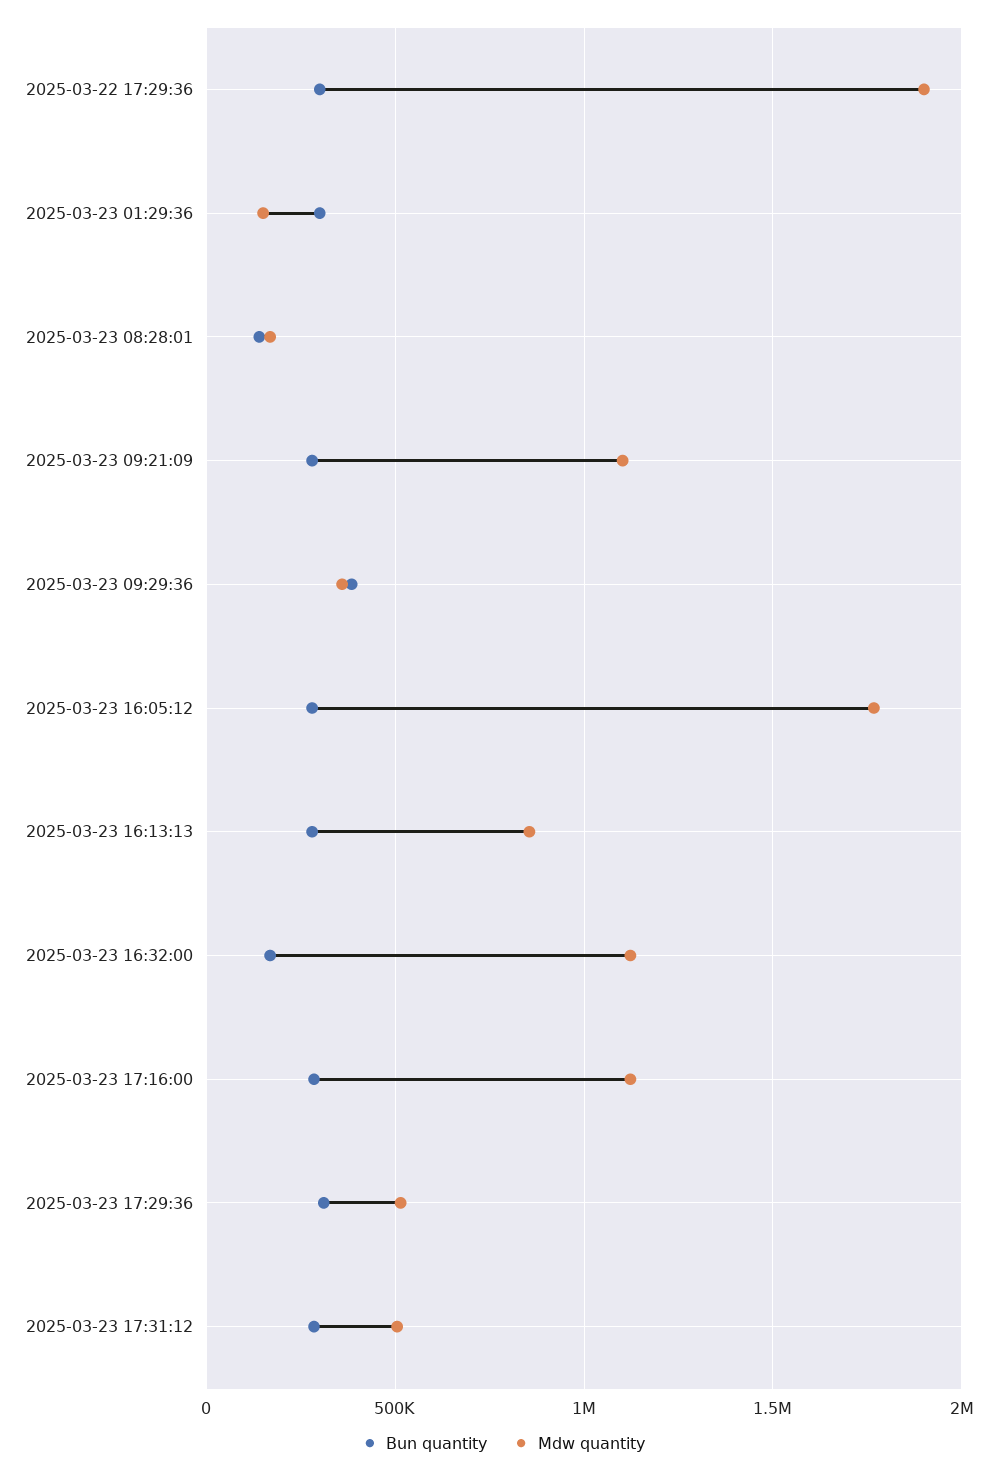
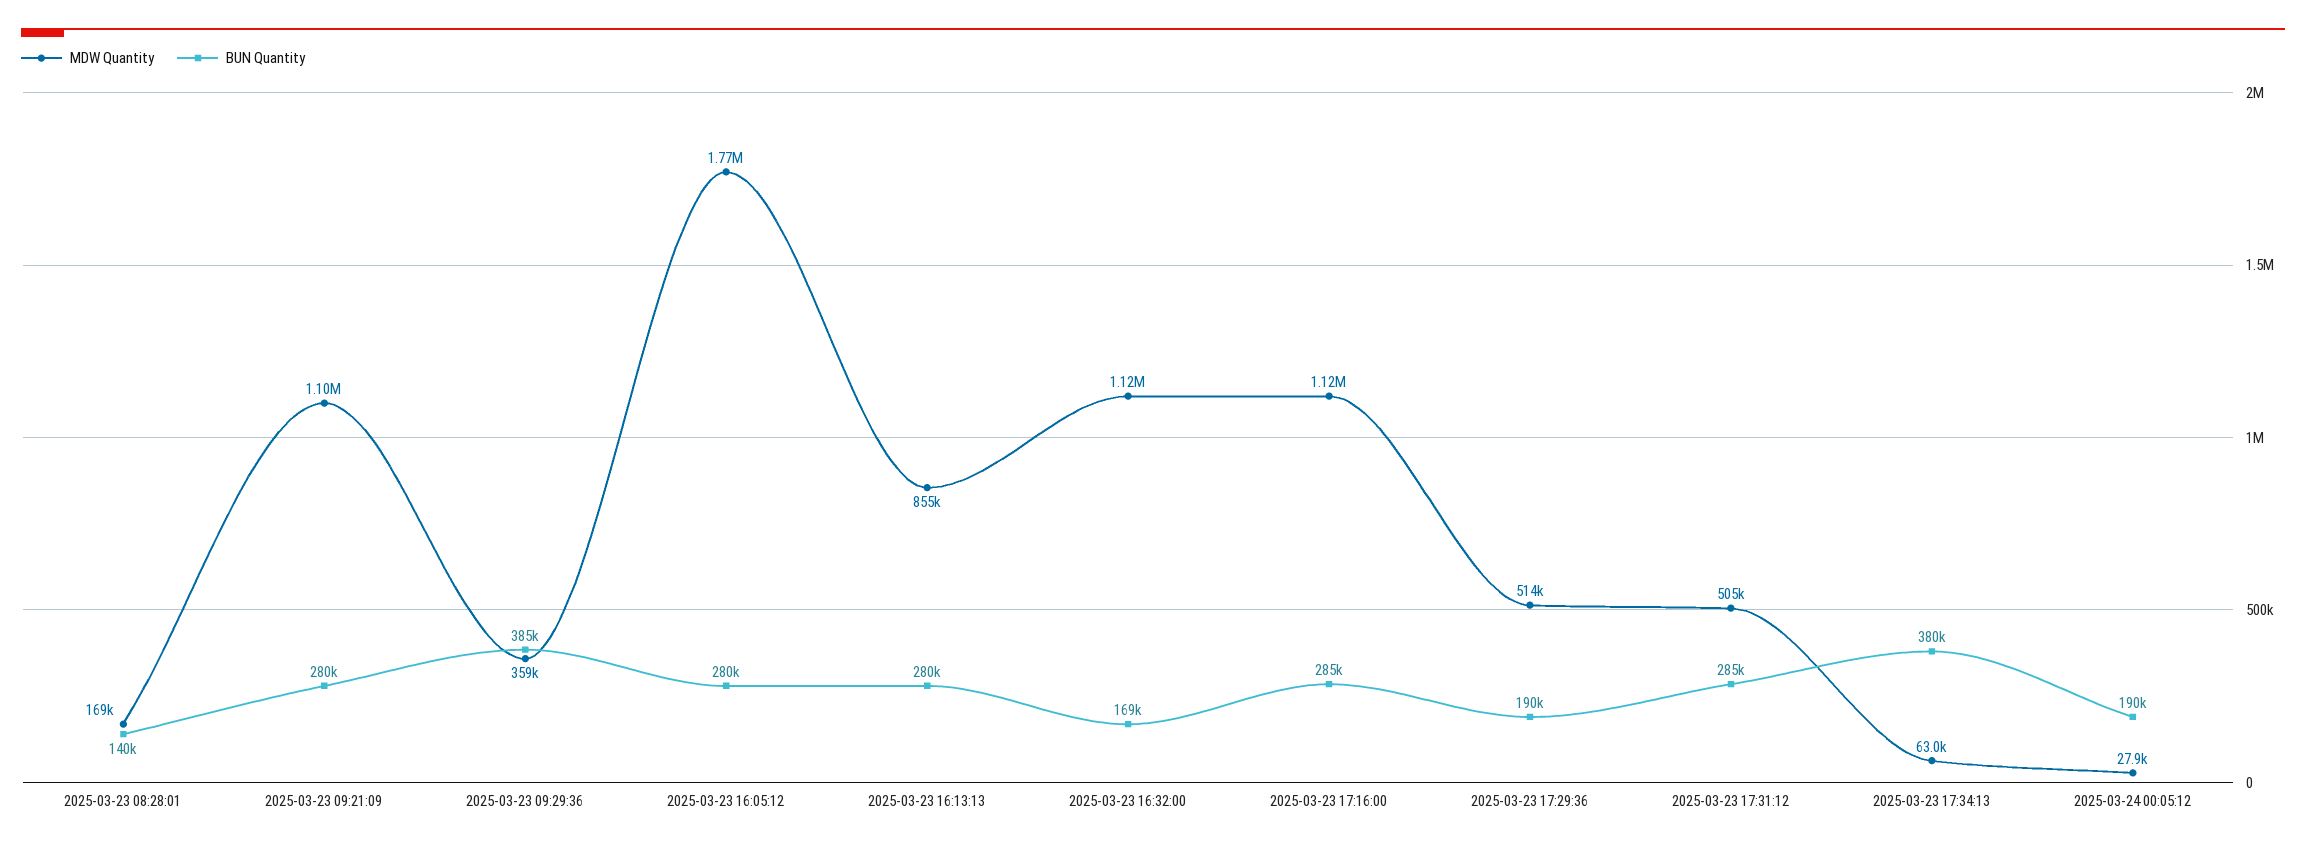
Bun quantity, 2025-03-22 17:29:36: 300000 -> none
Mdw quantity, 2025-03-22 17:29:36: 1900000 -> none
Bun quantity, 2025-03-23 01:29:36: 300000 -> none
Mdw quantity, 2025-03-23 01:29:36: 150000 -> none
Bun quantity, 2025-03-23 17:29:36: 300000 -> 190000
Mdw quantity, 2025-03-23 17:34:13: none -> 63000
Bun quantity, 2025-03-23 17:34:13: none -> 380000
Mdw quantity, 2025-03-24 00:05:12: none -> 27900
Bun quantity, 2025-03-24 00:05:12: none -> 190000

